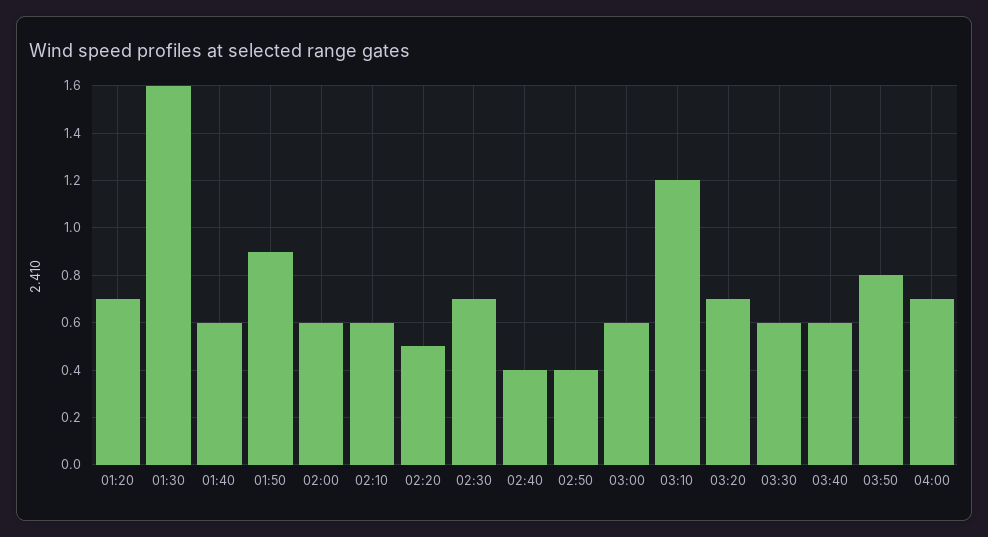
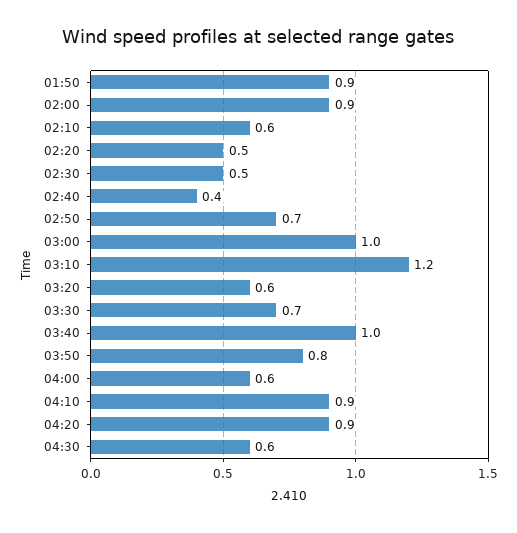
01:20: 0.7 -> none
01:30: 1.6 -> none
01:40: 0.6 -> none
02:00: 0.6 -> 0.9
02:30: 0.7 -> 0.5
02:50: 0.4 -> 0.7
03:00: 0.6 -> 1
03:20: 0.7 -> 0.6
03:30: 0.6 -> 0.7
03:40: 0.6 -> 1
04:00: 0.7 -> 0.6
04:10: none -> 0.9
04:20: none -> 0.9
04:30: none -> 0.6

